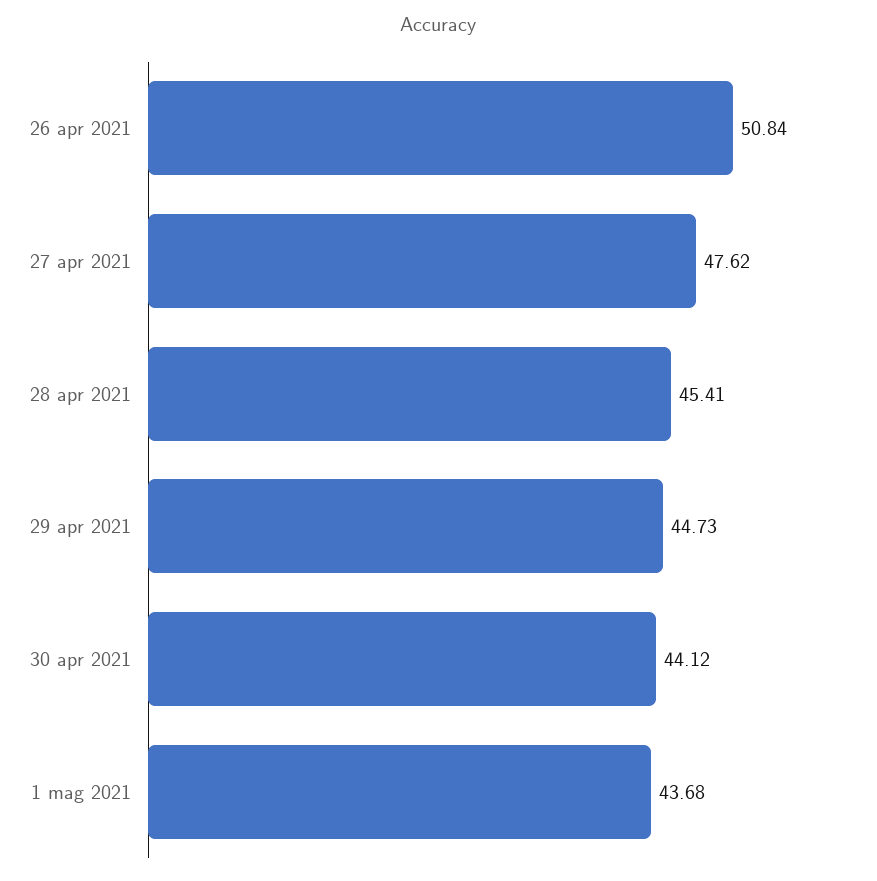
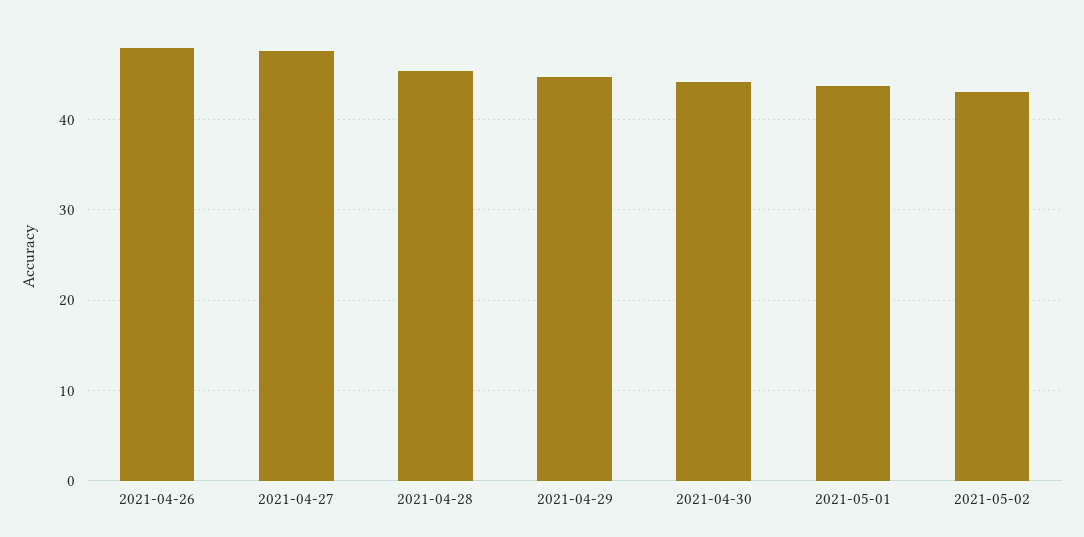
26 apr 2021: 50.84 -> 48
2021-05-02: none -> 43

